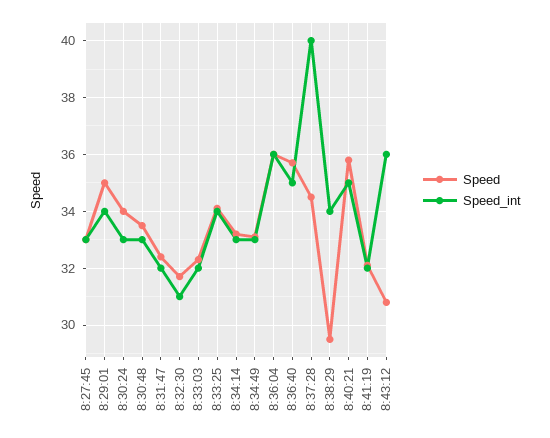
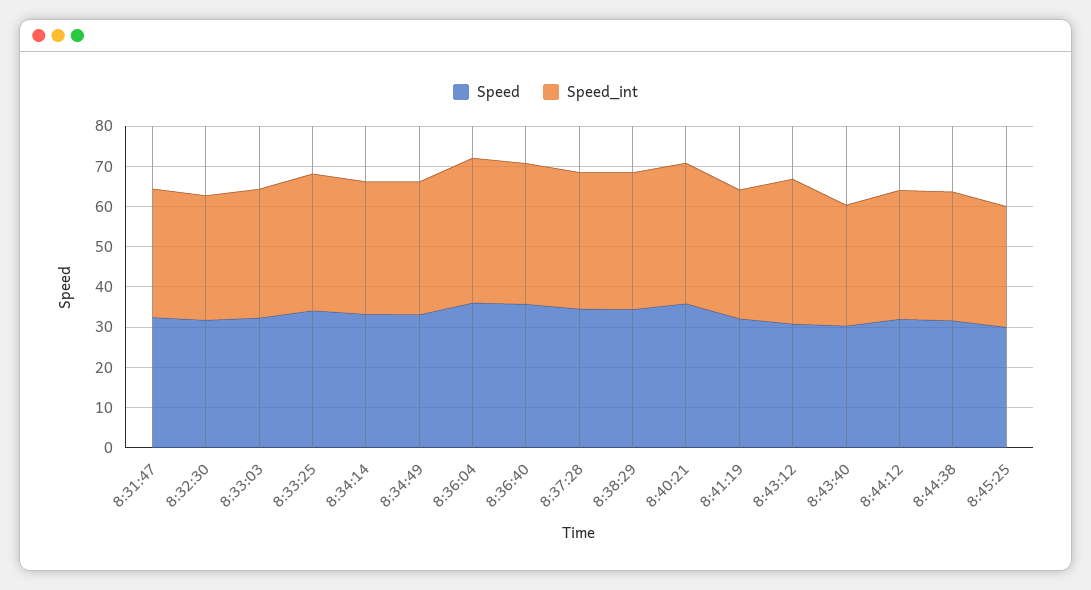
Speed, 8:27:45: 33 -> none
Speed_int, 8:27:45: 33 -> none
Speed, 8:29:01: 35 -> none
Speed_int, 8:29:01: 34 -> none
Speed, 8:30:24: 34 -> none
Speed_int, 8:30:24: 33 -> none
Speed, 8:30:48: 33.5 -> none
Speed_int, 8:30:48: 33 -> none
Speed_int, 8:37:28: 40 -> 34
Speed, 8:38:29: 29.5 -> 34
Speed, 8:43:40: none -> 30
Speed_int, 8:43:40: none -> 30
Speed, 8:44:12: none -> 32
Speed_int, 8:44:12: none -> 32
Speed, 8:44:38: none -> 32
Speed_int, 8:44:38: none -> 32
Speed, 8:45:25: none -> 30
Speed_int, 8:45:25: none -> 30

